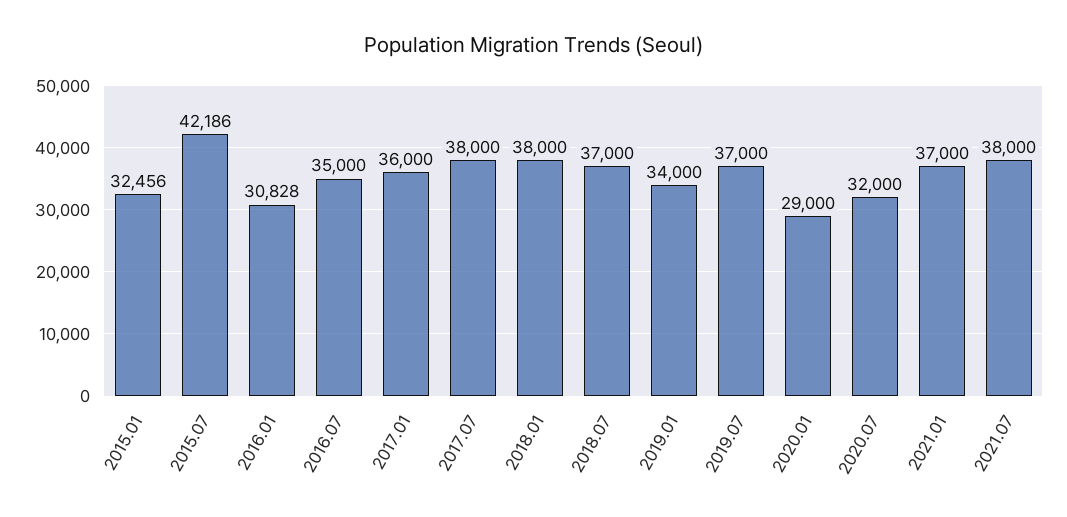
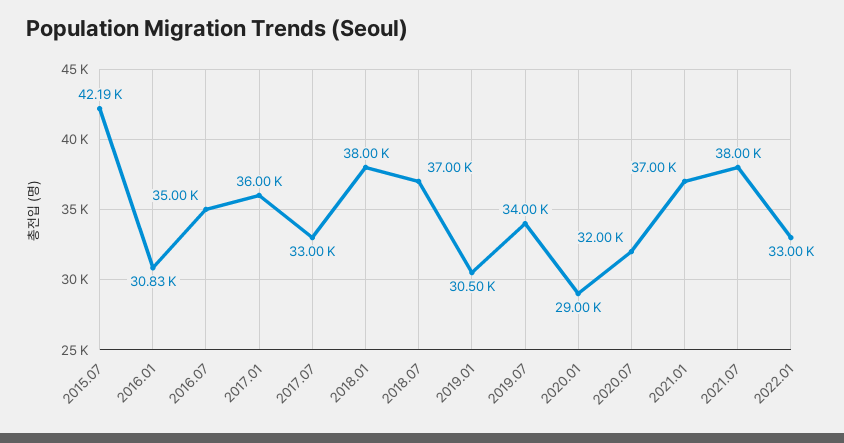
2015.01: 32456 -> none
2017.07: 38000 -> 33000
2019.01: 34000 -> 30500
2019.07: 37000 -> 34000
2022.01: none -> 33000

